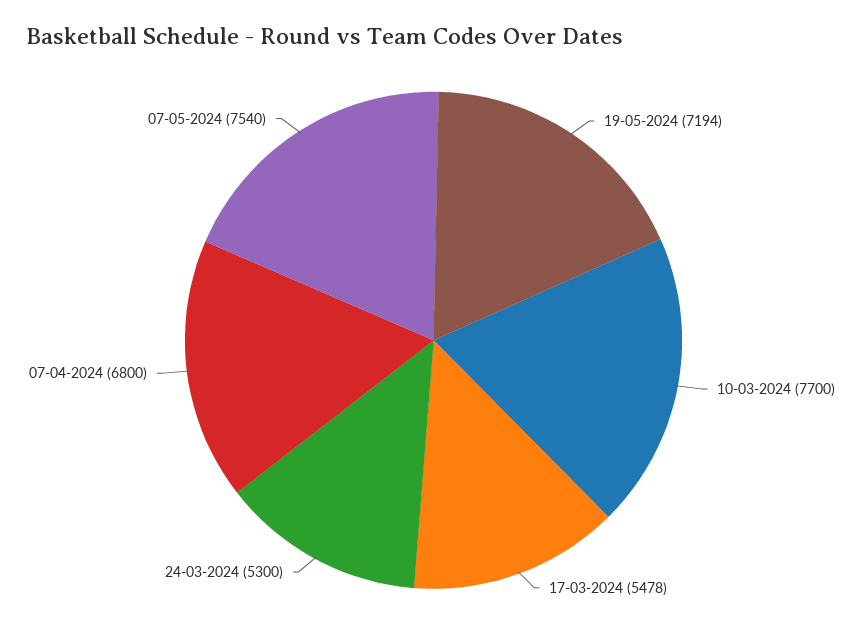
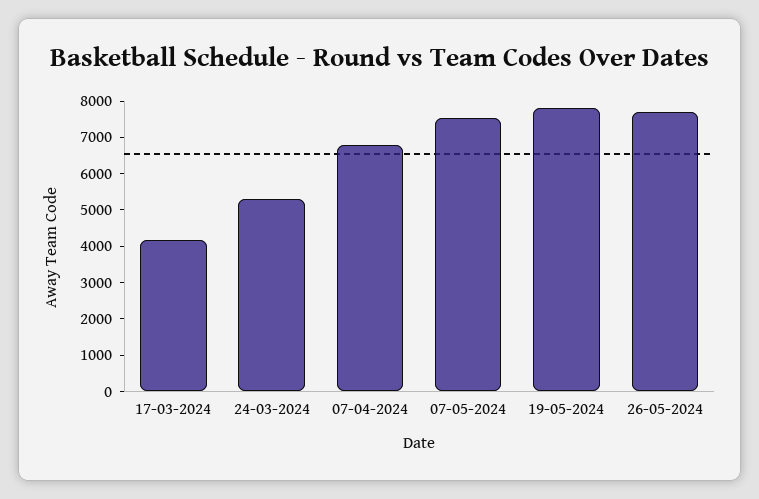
19-05-2024: 7194 -> 7750
10-03-2024: 7700 -> none
17-03-2024: 5478 -> 4250
26-05-2024: none -> 7750

